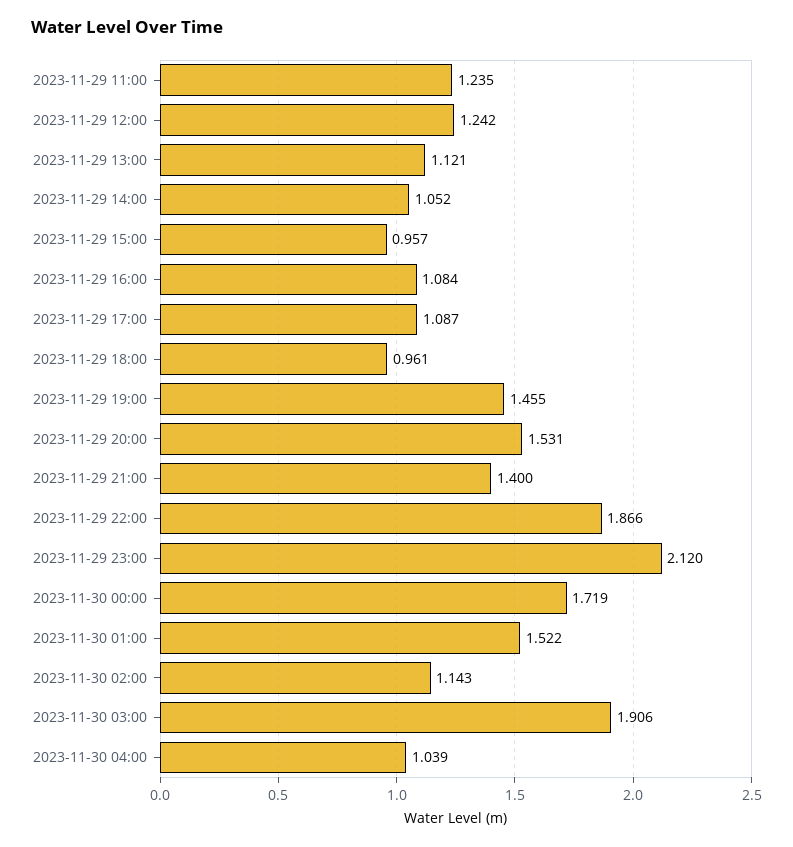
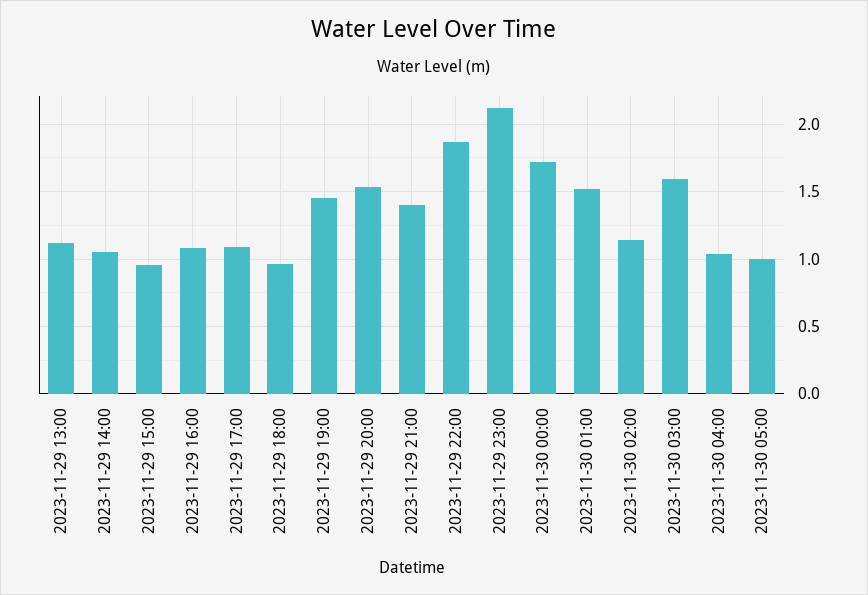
2023-11-29 11:00: 1.235 -> none
2023-11-29 12:00: 1.242 -> none
2023-11-30 03:00: 1.906 -> 1.6
2023-11-30 05:00: none -> 1

